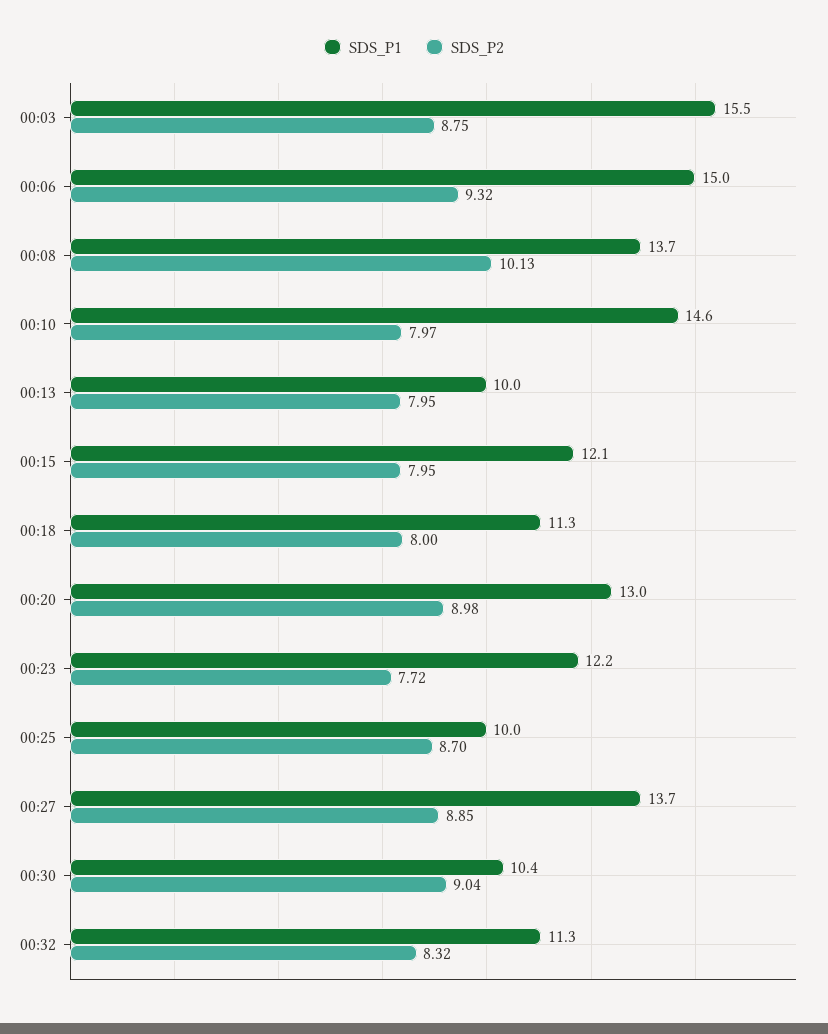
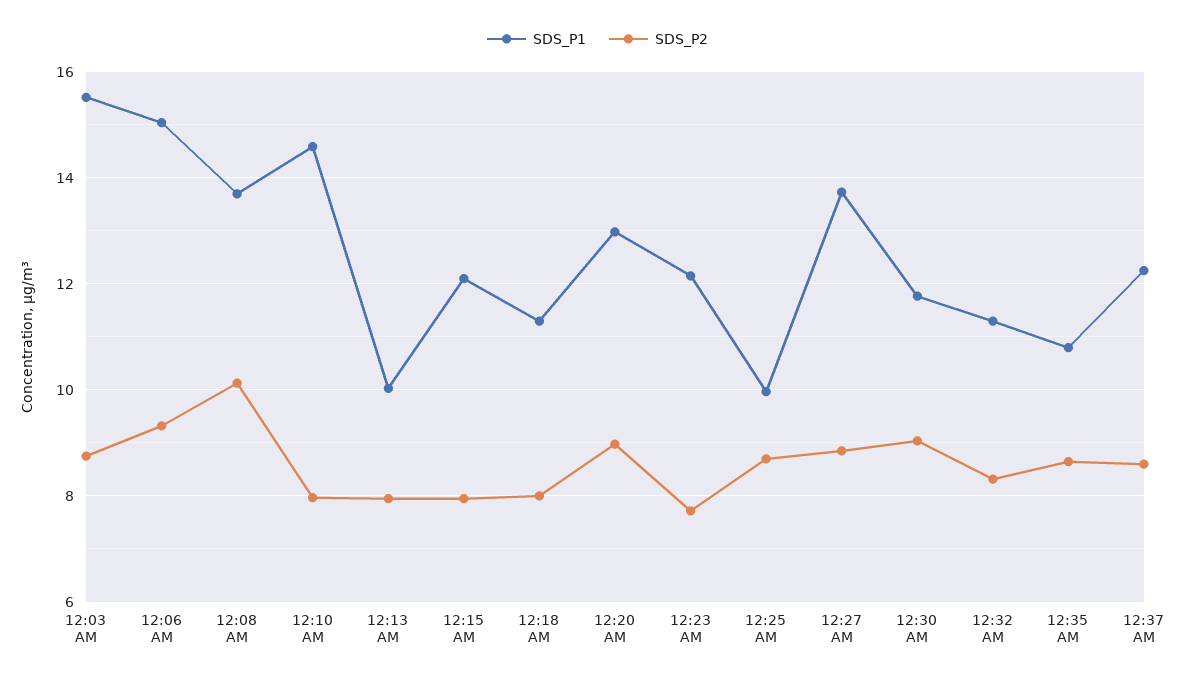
SDS_P1, 00:30: 10.4 -> 11.8
SDS_P1, 12:35 AM: none -> 10.8
SDS_P2, 12:35 AM: none -> 8.6
SDS_P1, 12:37 AM: none -> 12.2
SDS_P2, 12:37 AM: none -> 8.6

